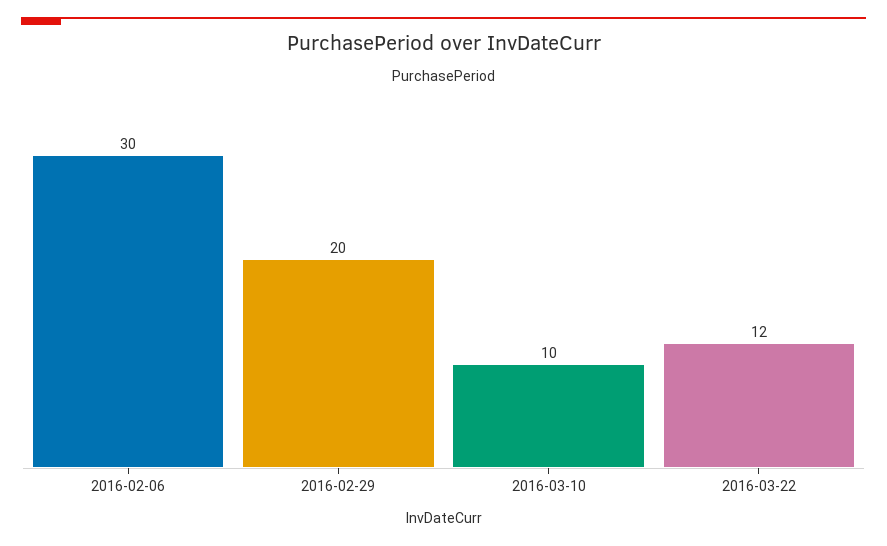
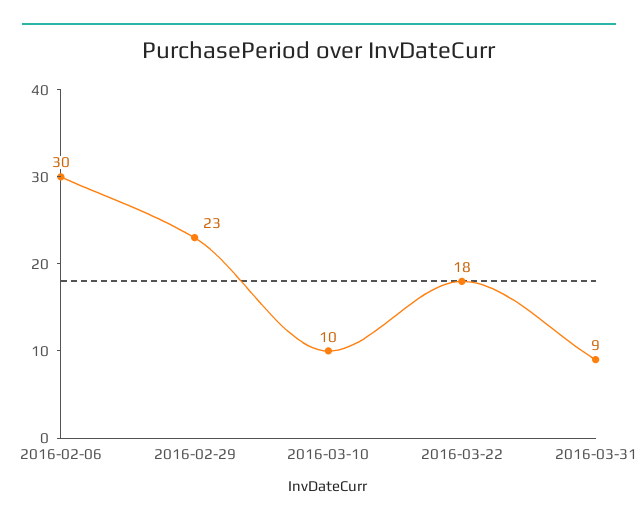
2016-02-29: 20 -> 23
2016-03-22: 12 -> 18
2016-03-31: none -> 9

